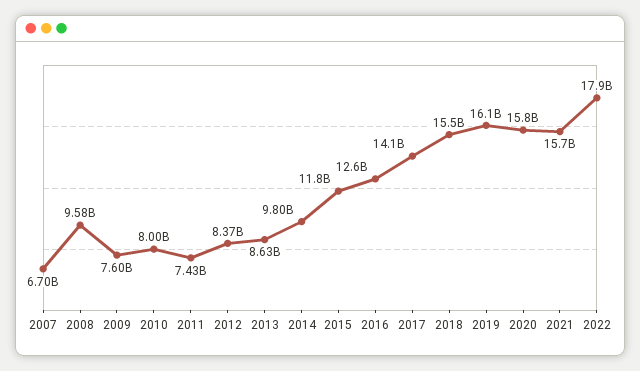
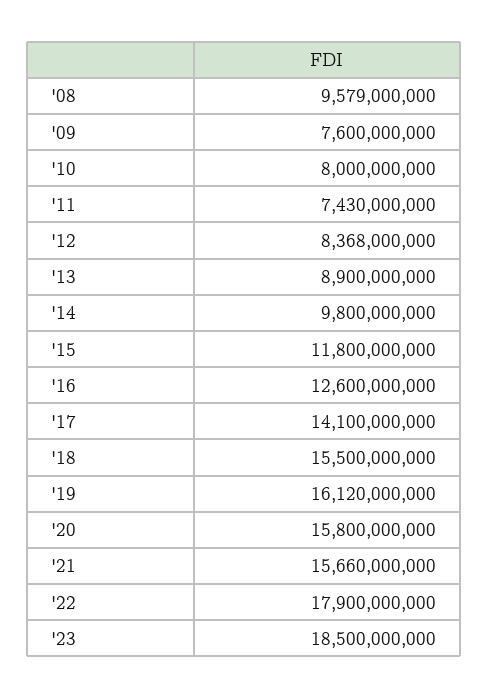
2007: 6700000000 -> none
2013: 8630000000 -> 8900000000
'23: none -> 18500000000

